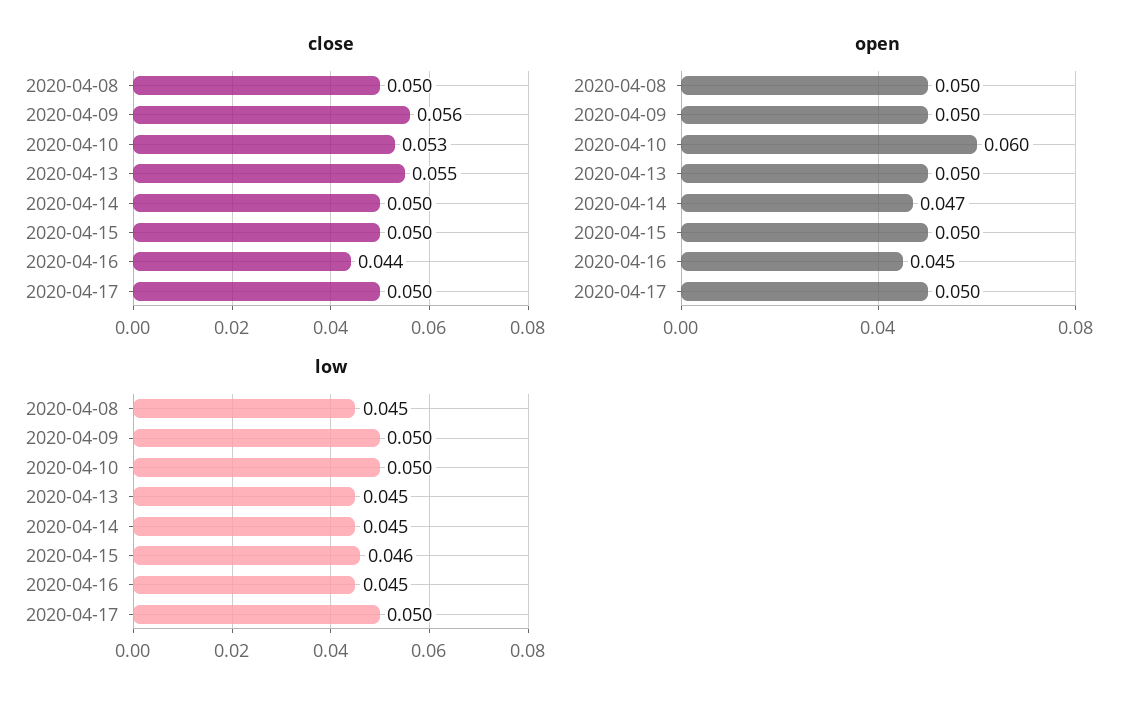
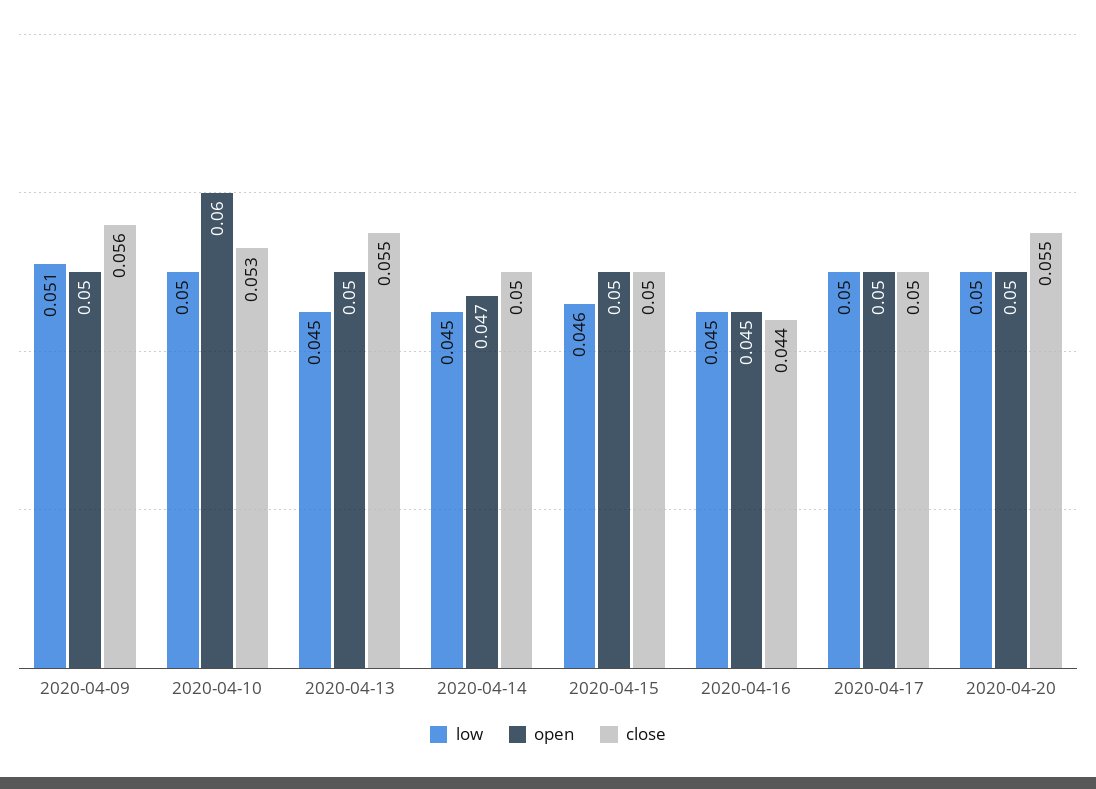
close, 2020-04-08: 0.05 -> none
open, 2020-04-08: 0.05 -> none
low, 2020-04-08: 0.045 -> none
low, 2020-04-09: 0.05 -> 0.051
low, 2020-04-20: none -> 0.05
open, 2020-04-20: none -> 0.05
close, 2020-04-20: none -> 0.055

